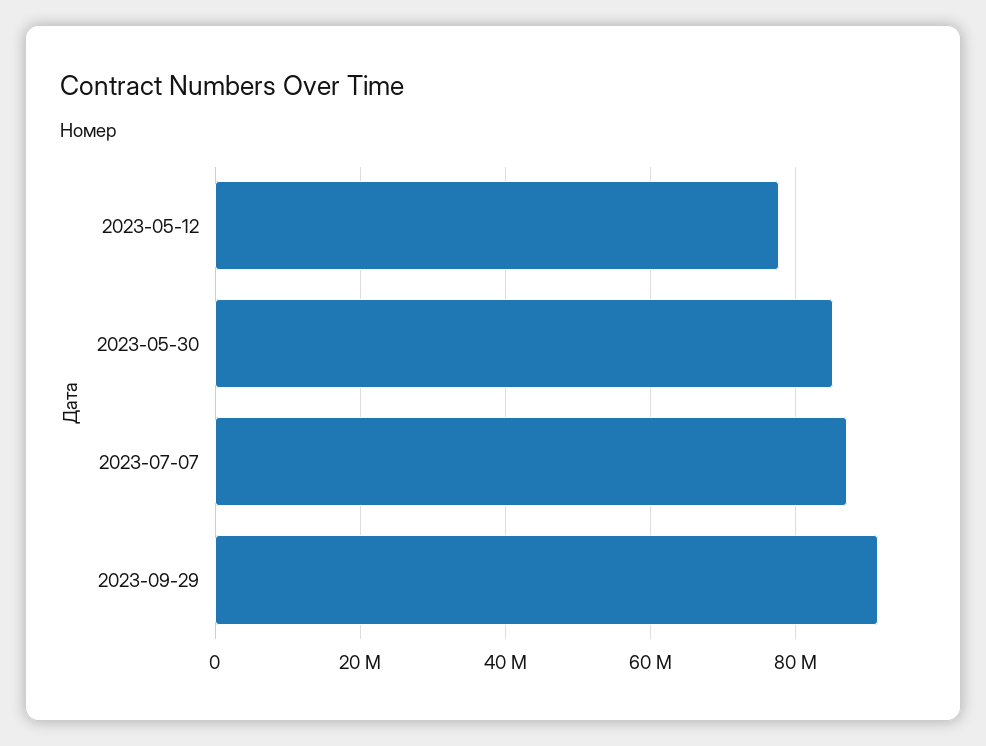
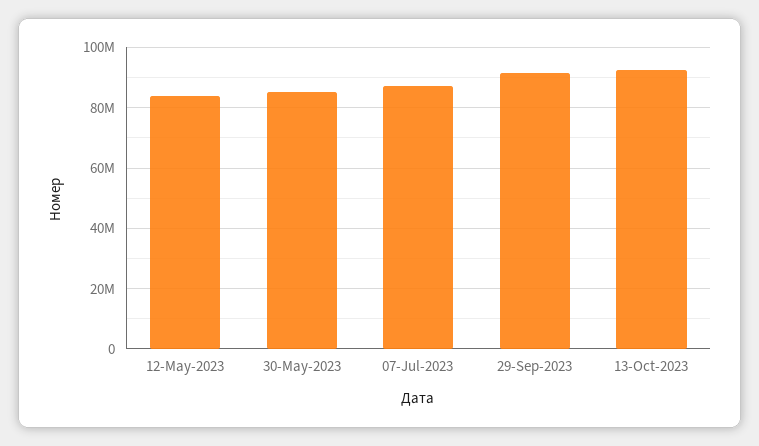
2023-05-12: 78000000 -> 84000000
13-Oct-2023: none -> 92000000

